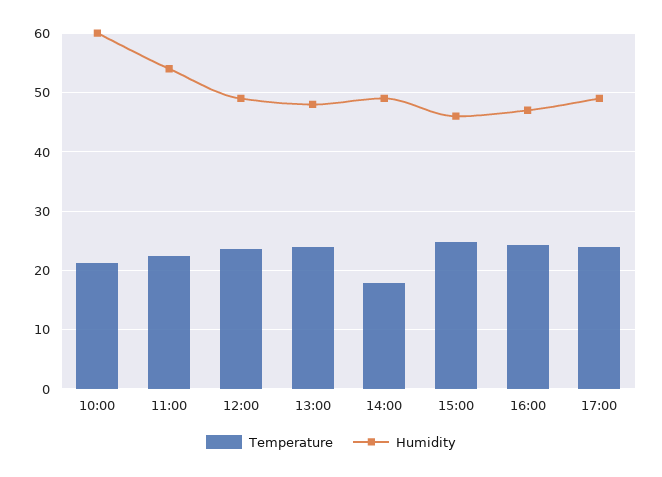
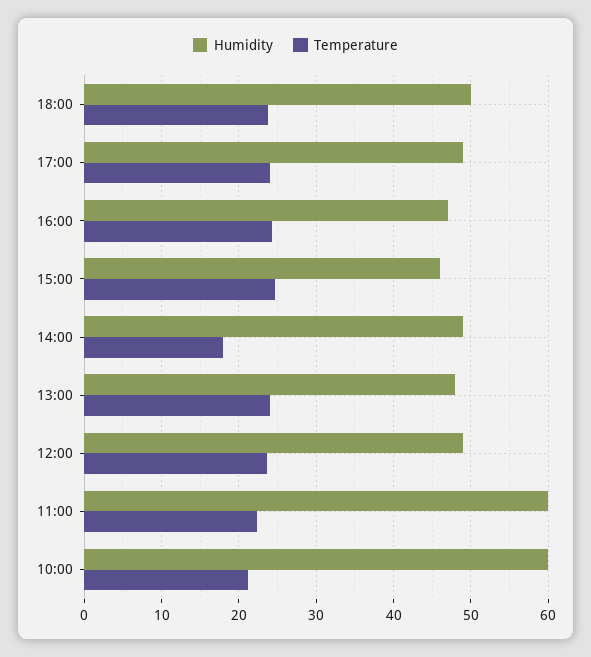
Humidity, 11:00: 54 -> 60
Humidity, 18:00: none -> 50
Temperature, 18:00: none -> 24

